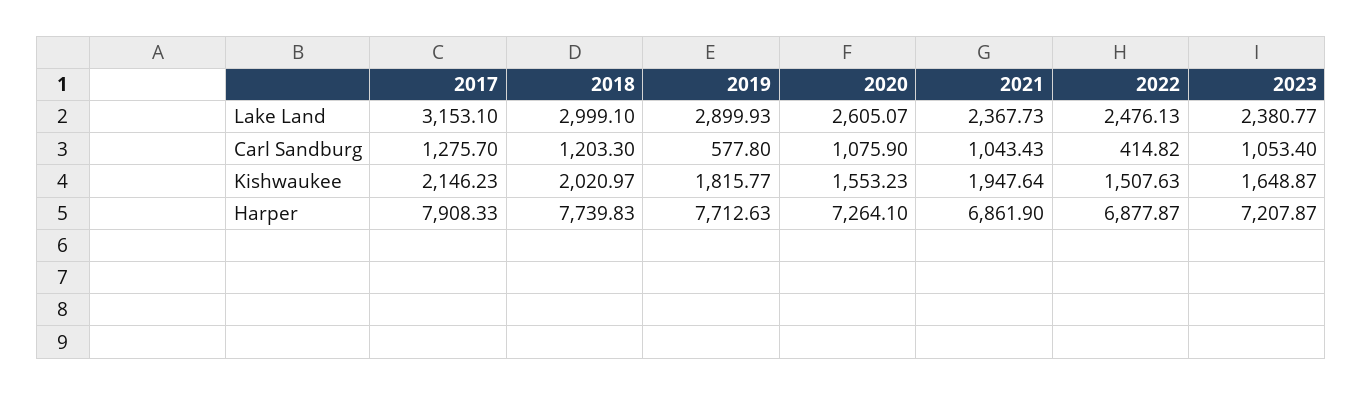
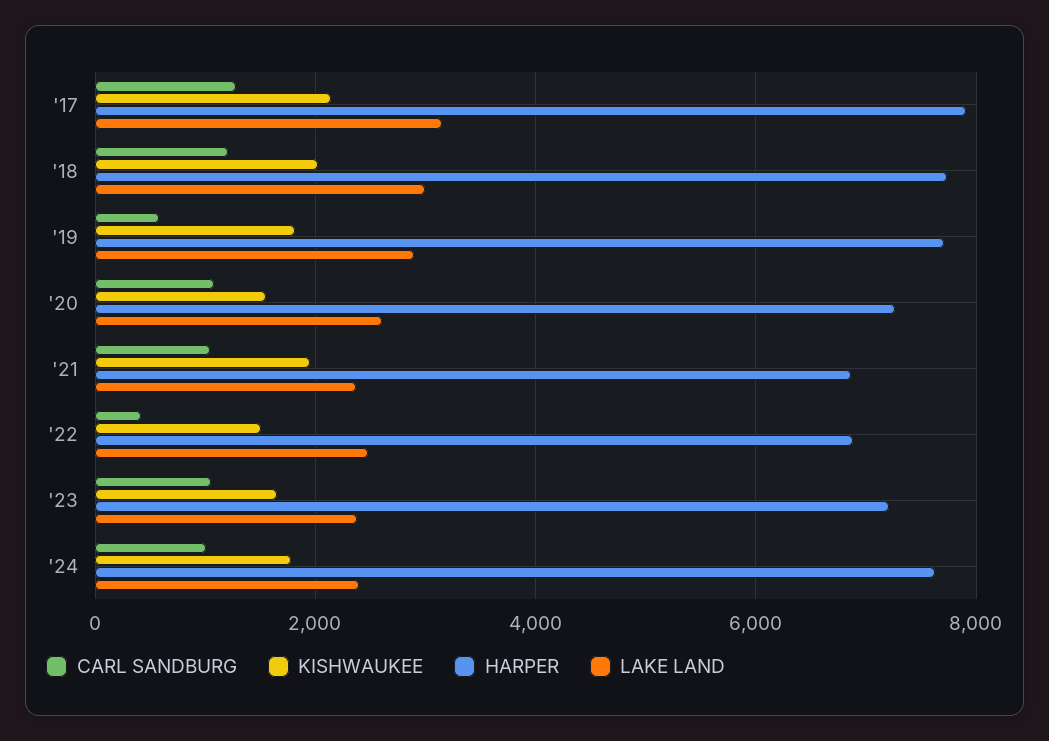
Carl Sandburg, '24: none -> 1000
Kishwaukee, '24: none -> 1800
Harper, '24: none -> 7600
Lake Land, '24: none -> 2400

